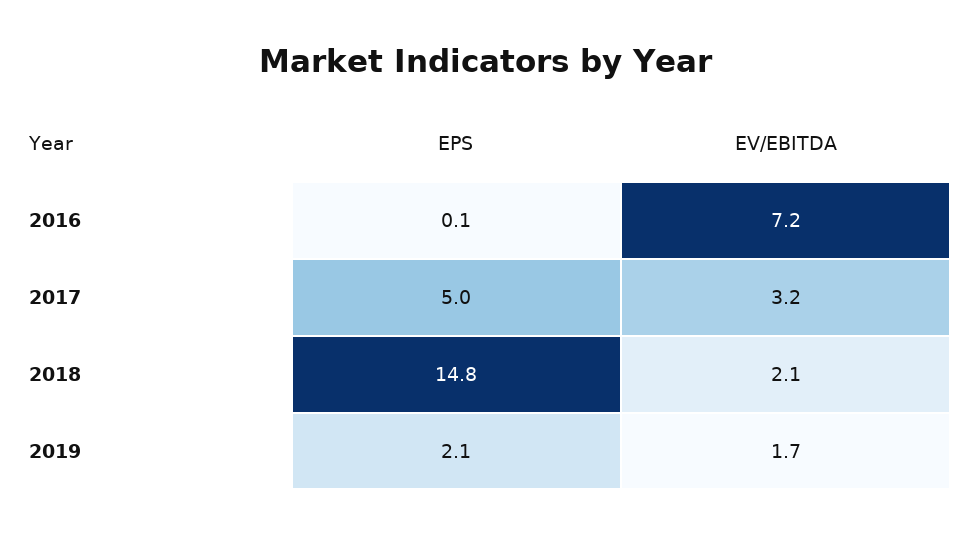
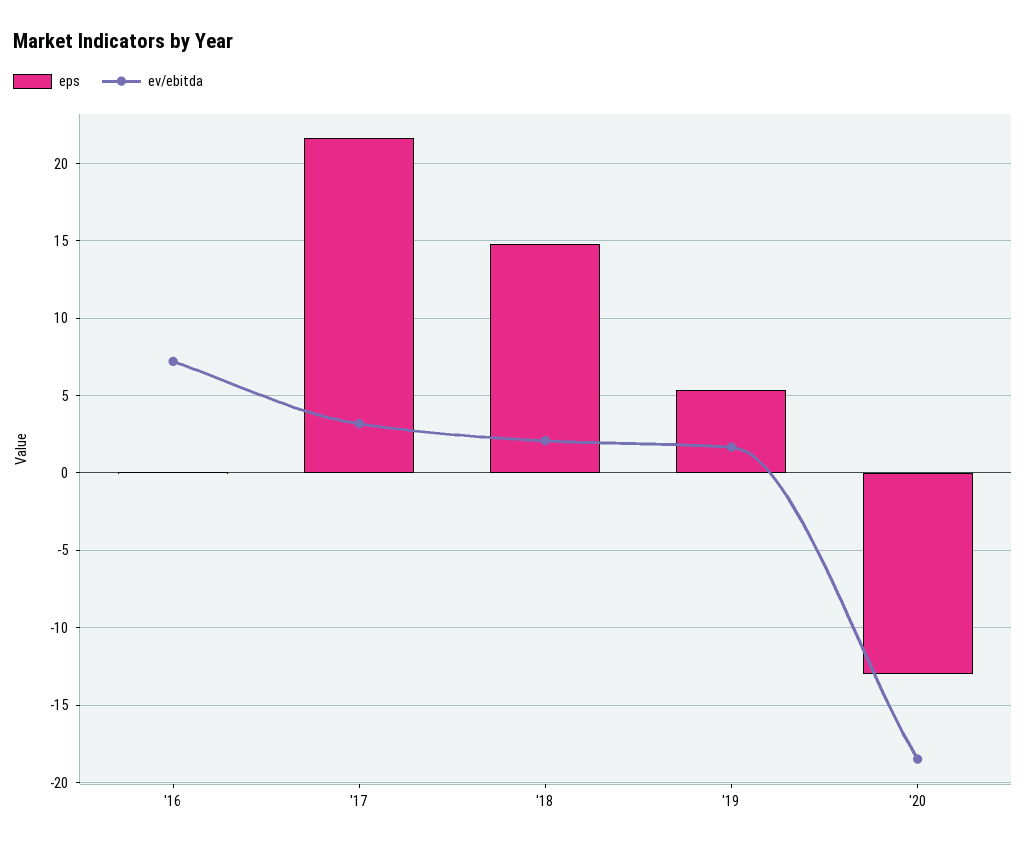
EPS, 2017: 5 -> 21.5
EPS, 2019: 2.1 -> 5.5
EPS, '20: none -> -13
EV/EBITDA, '20: none -> -18.5

